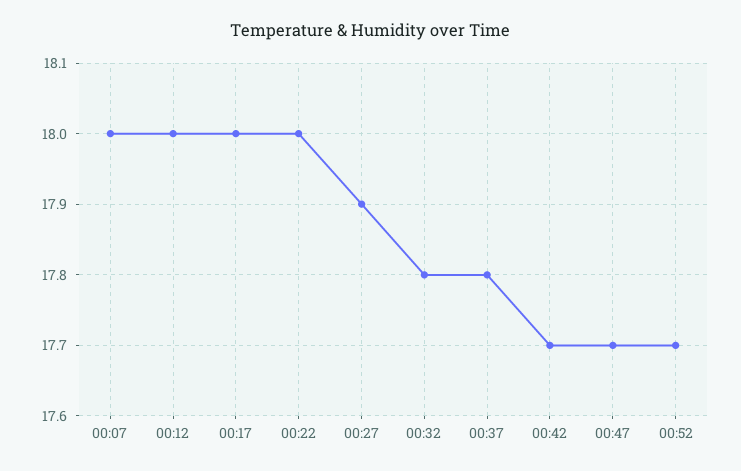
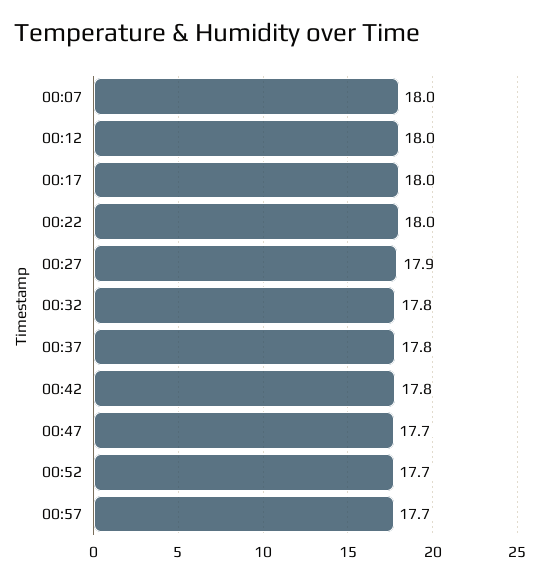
00:42: 17.7 -> 17.8
00:57: none -> 17.7

